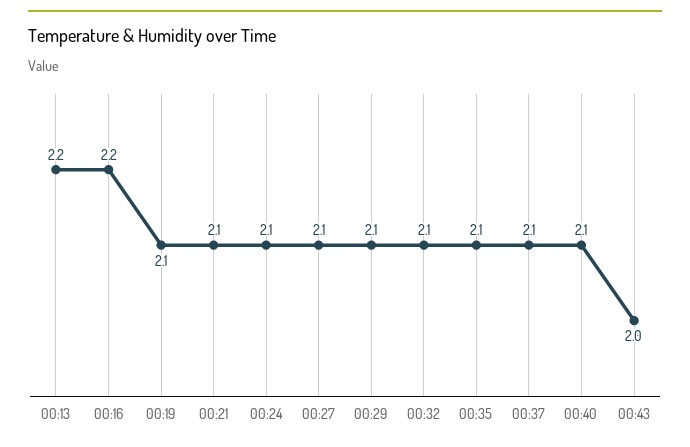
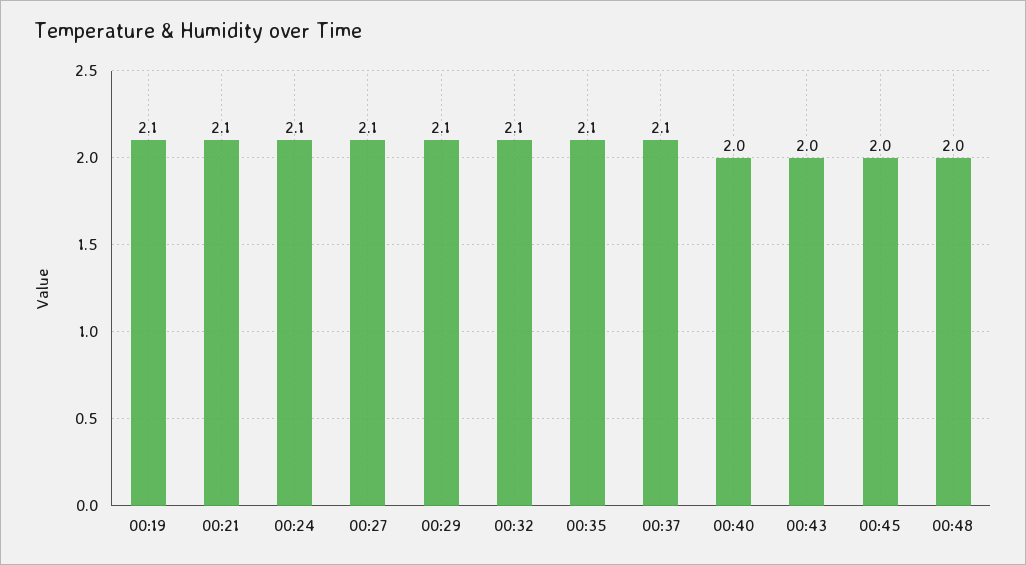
00:13: 2.2 -> none
00:16: 2.2 -> none
00:40: 2.1 -> 2
00:45: none -> 2
00:48: none -> 2

